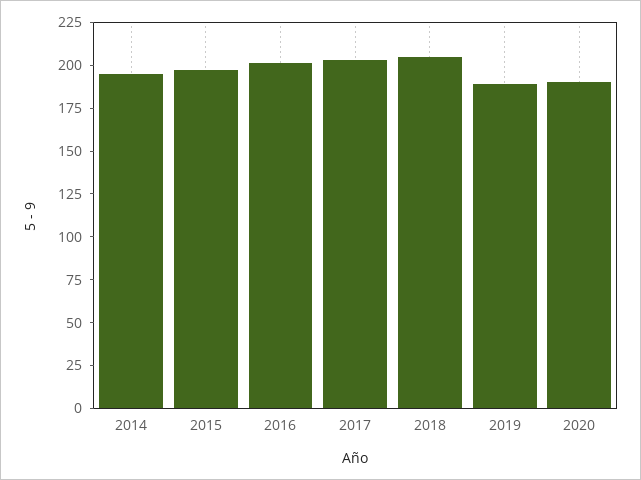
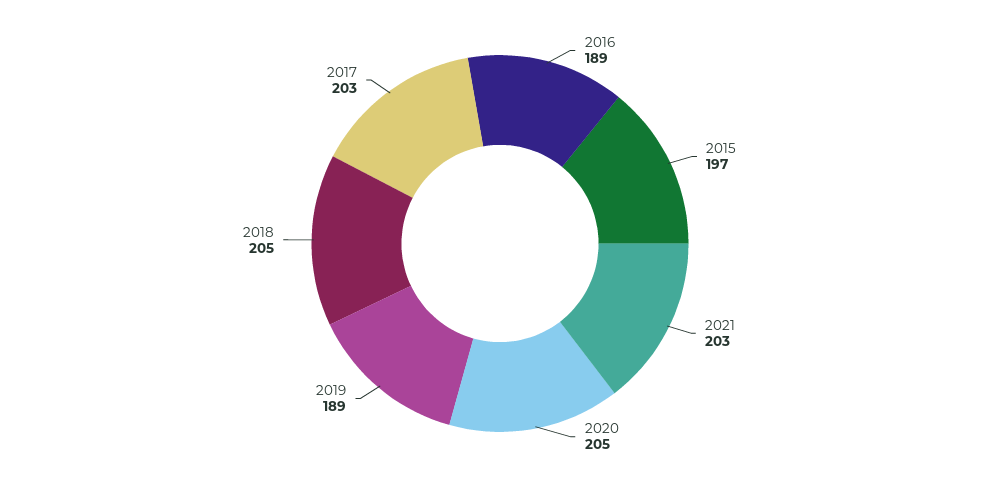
2014: 195 -> none
2016: 200 -> 189
2020: 190 -> 205
2021: none -> 203

